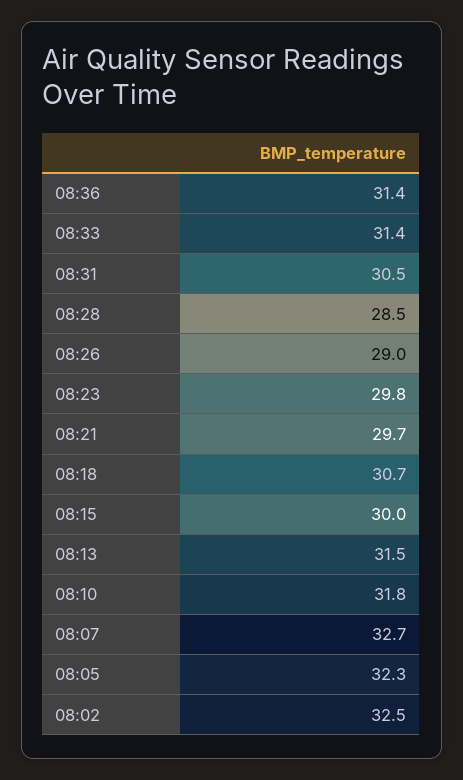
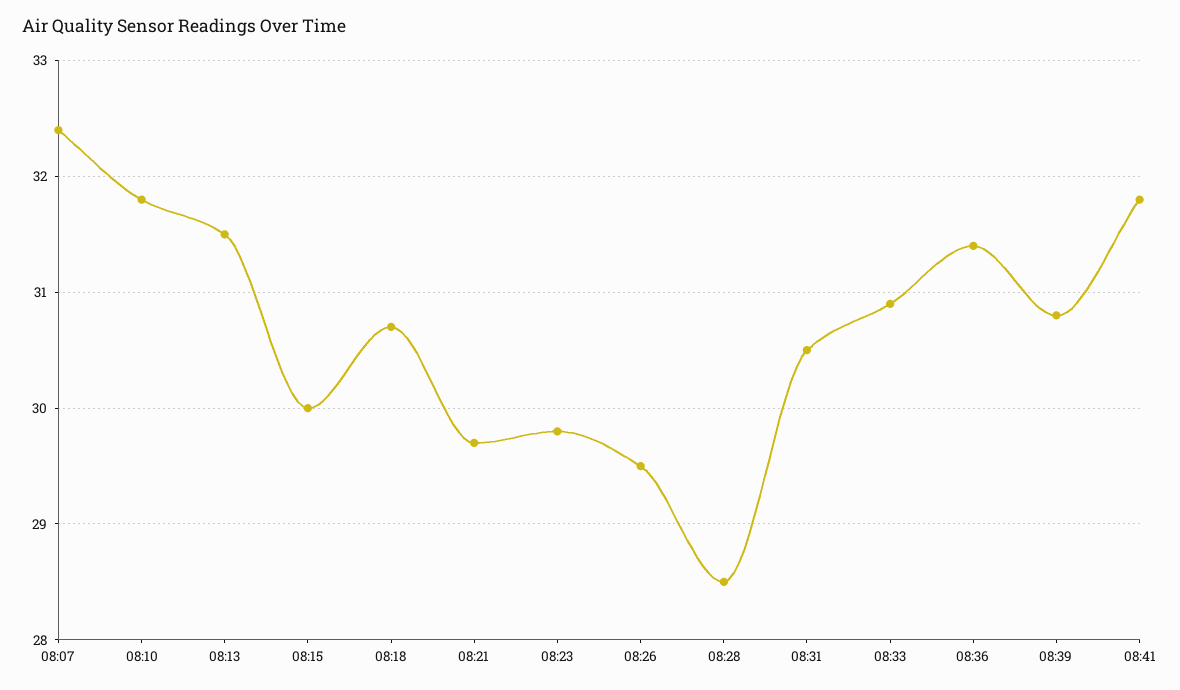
08:33: 31.4 -> 30.9
08:26: 29 -> 29.5
08:07: 32.7 -> 32.4
08:05: 32.3 -> none
08:02: 32.5 -> none
08:39: none -> 30.8
08:41: none -> 31.8

